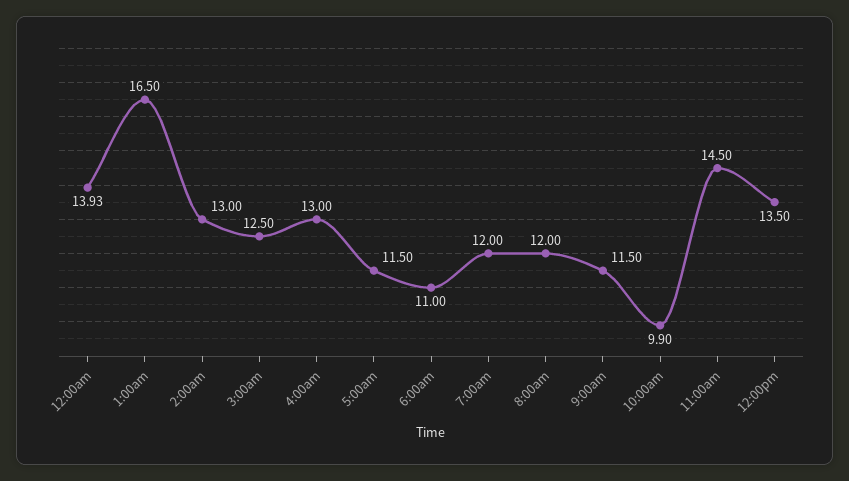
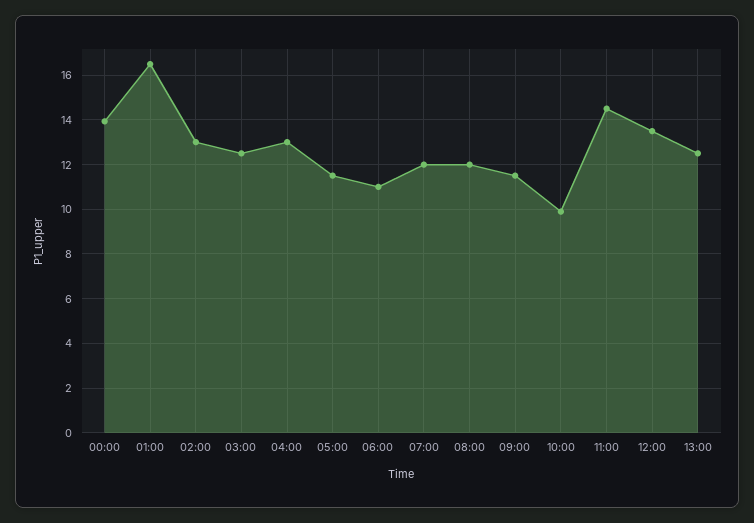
13:00: none -> 12.5

